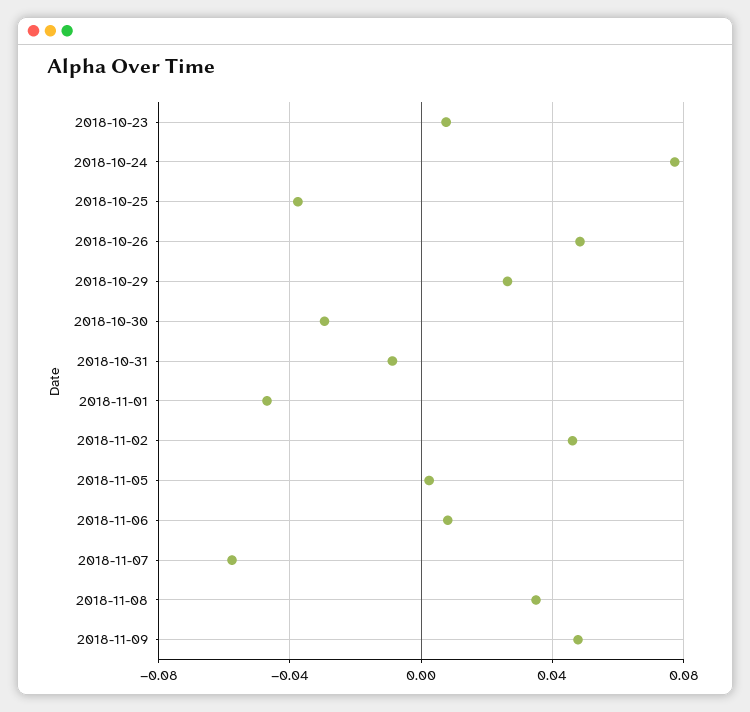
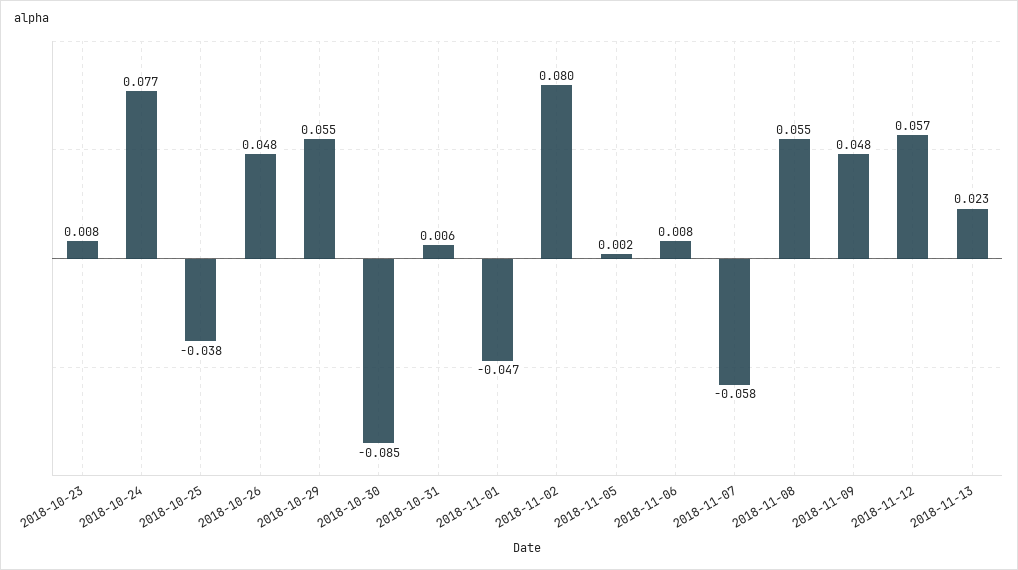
2018-10-29: 0.025 -> 0.055
2018-10-30: -0.03 -> -0.085
2018-10-31: -0.01 -> 0.006
2018-11-02: 0.045 -> 0.08
2018-11-08: 0.035 -> 0.055
2018-11-12: none -> 0.057
2018-11-13: none -> 0.023

